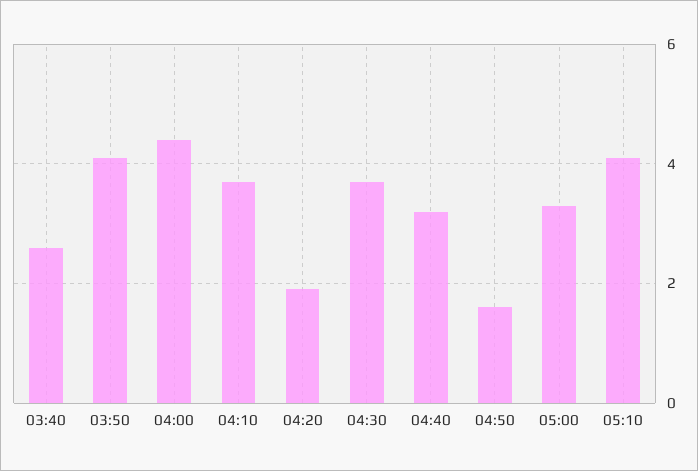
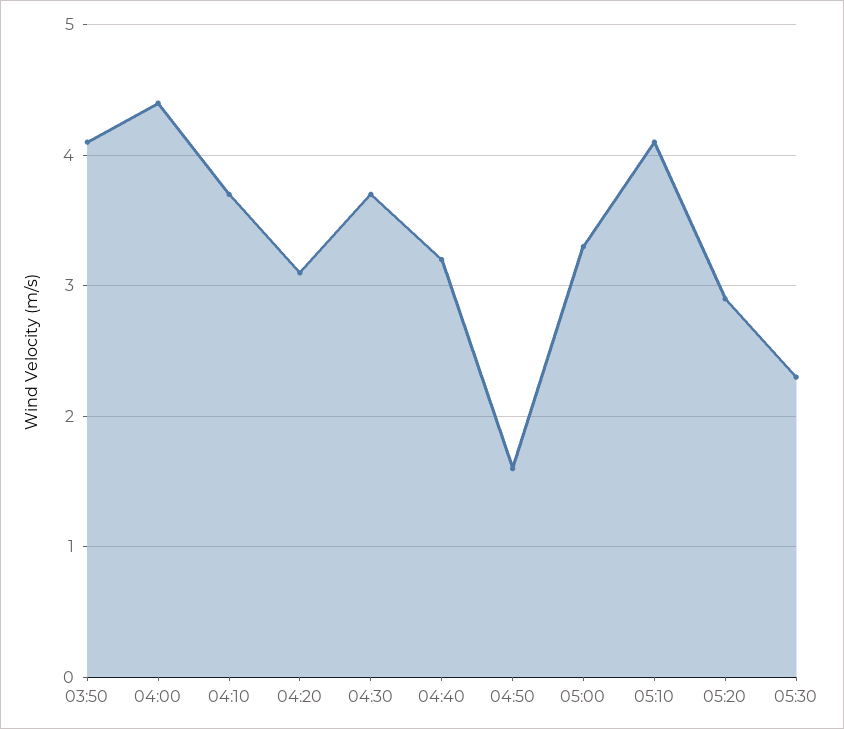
03:40: 2.5 -> none
04:20: 2 -> 3.1
05:20: none -> 2.9
05:30: none -> 2.3

